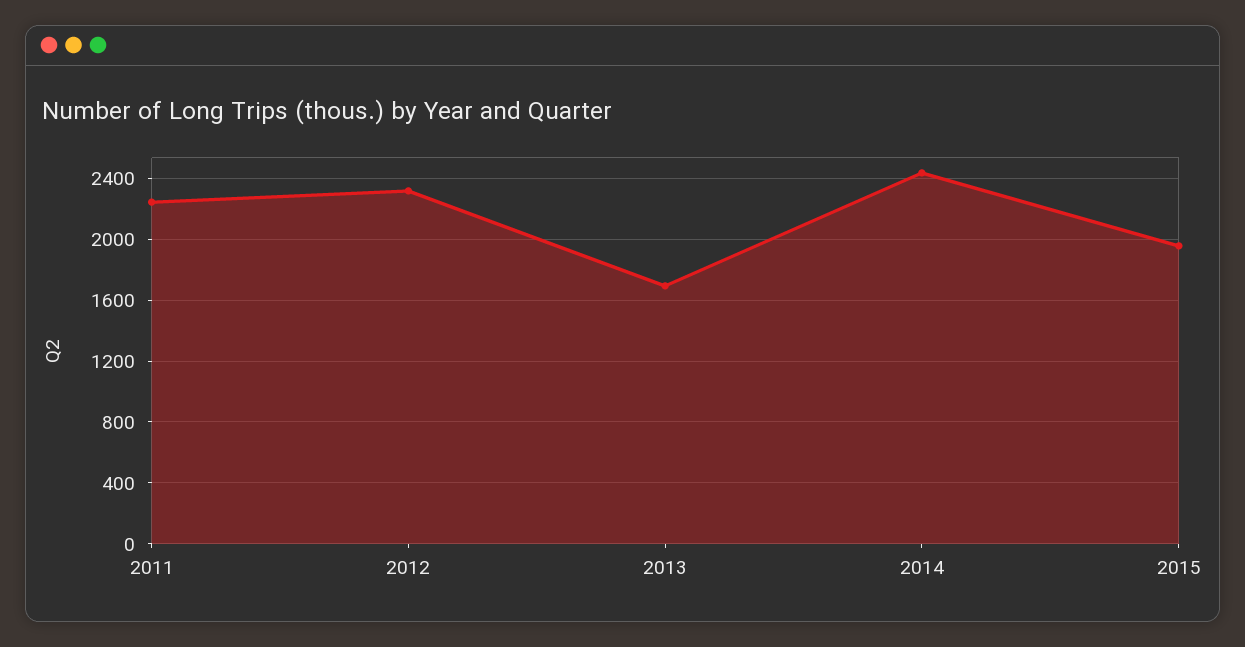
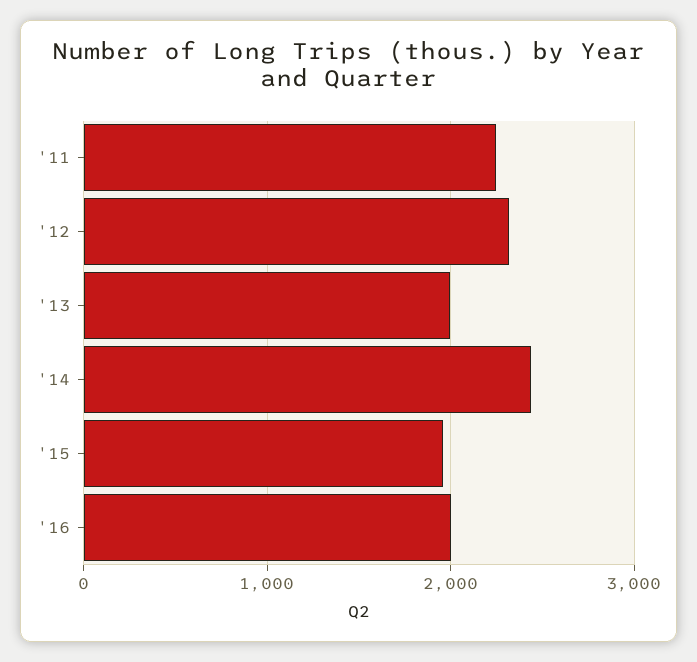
2013: 1700 -> 2000
'16: none -> 2000

